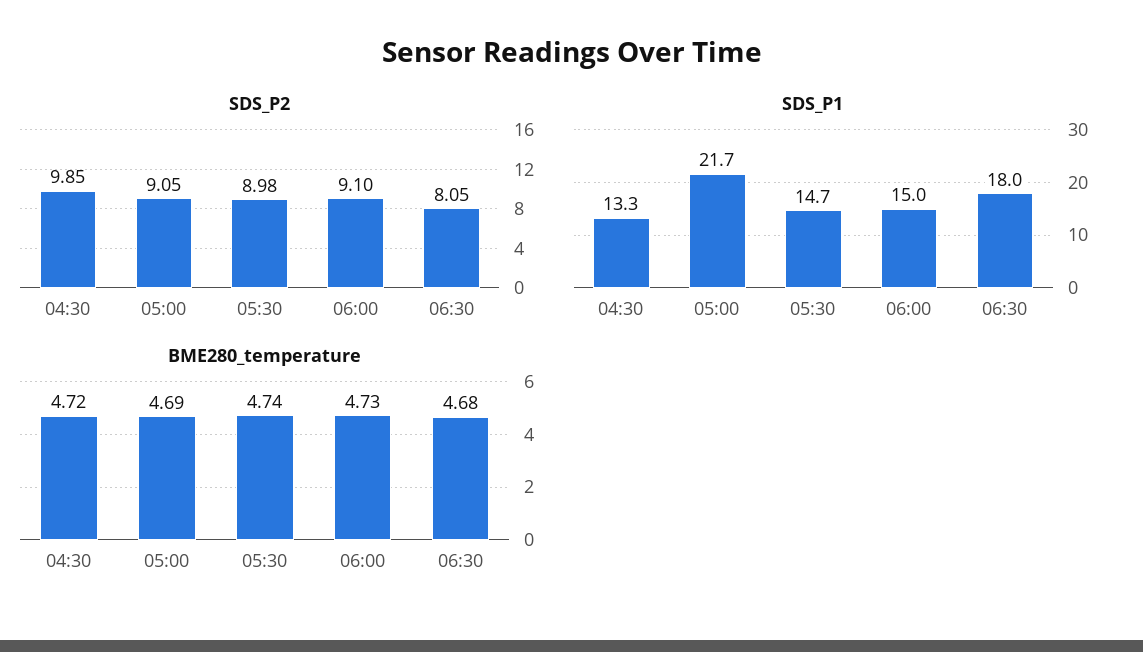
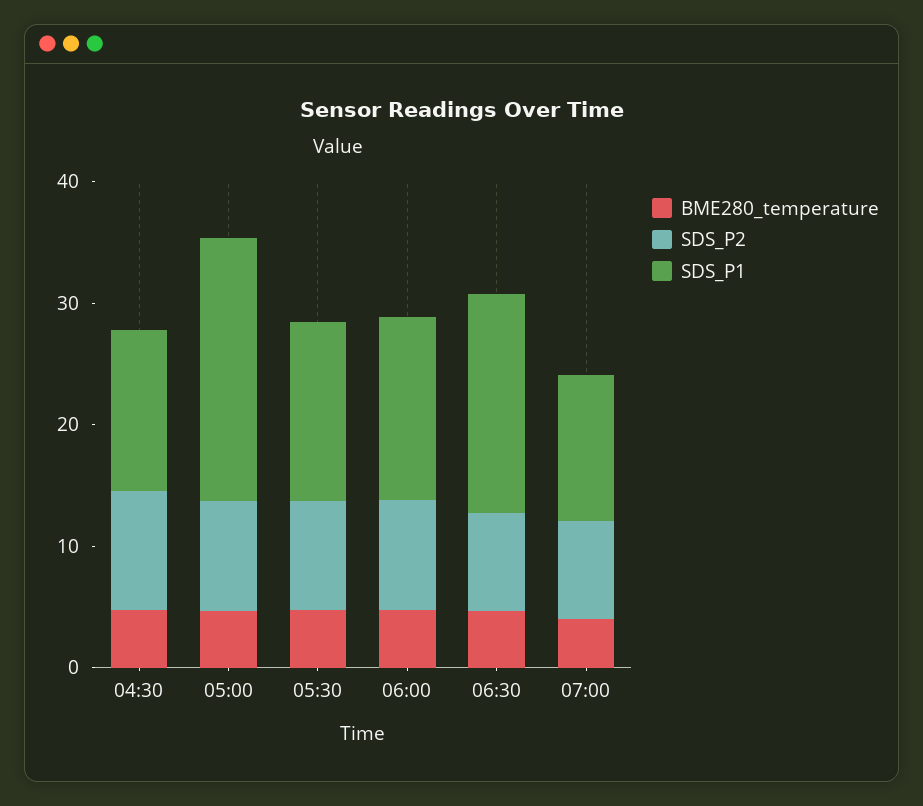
BME280_temperature, 07:00: none -> 4
SDS_P2, 07:00: none -> 8
SDS_P1, 07:00: none -> 12

